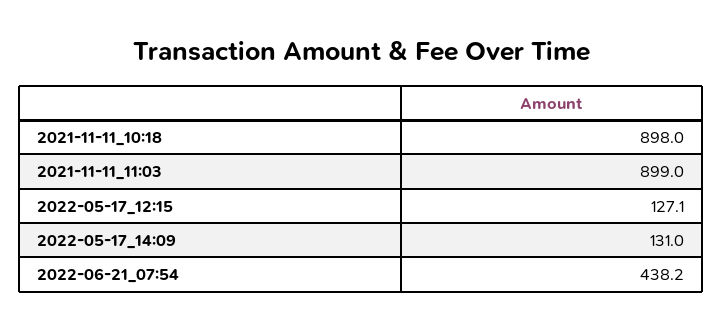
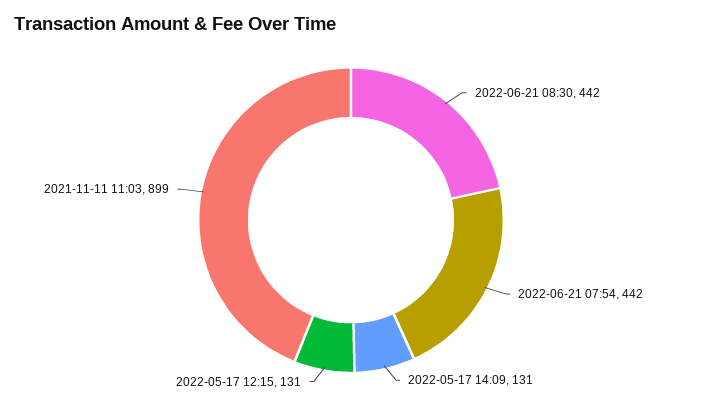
2021-11-11_10:18: 898 -> none
2022-05-17_12:15: 127.1 -> 131
2022-06-21_07:54: 438.2 -> 442
2022-06-21 08:30: none -> 442

